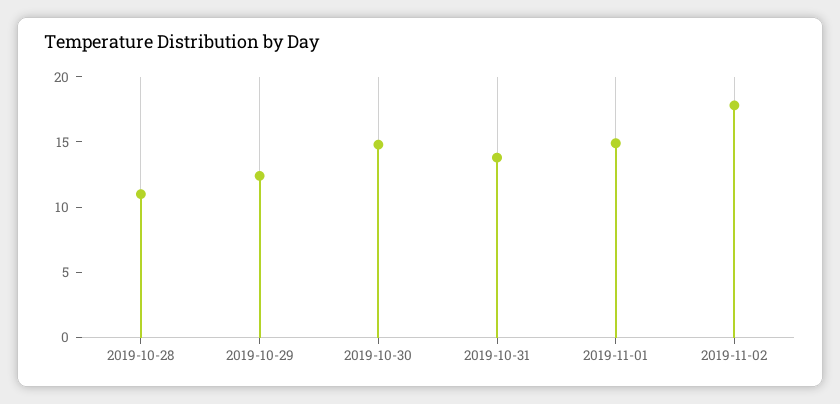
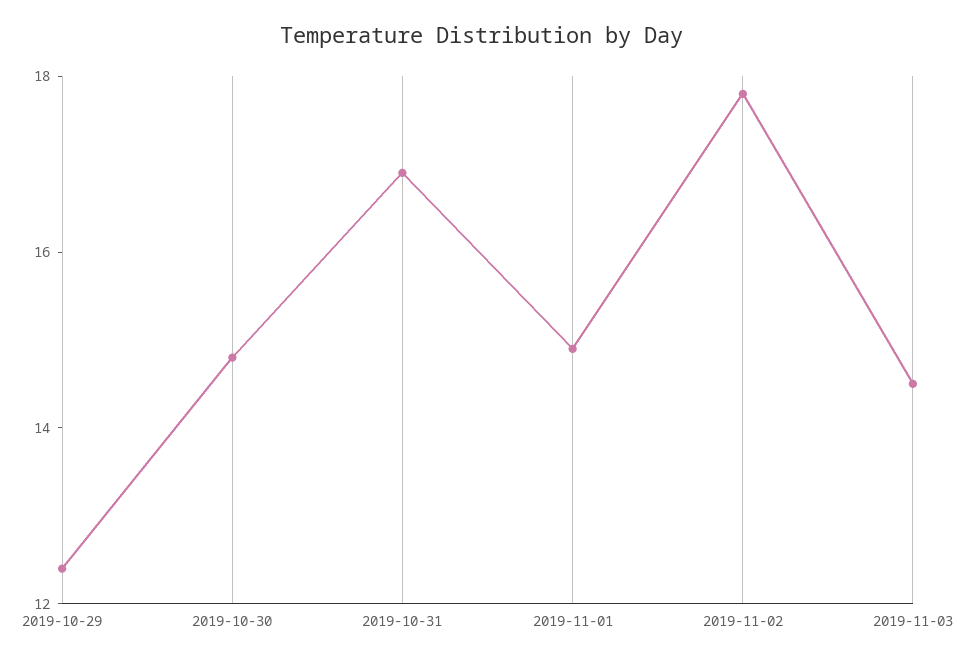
2019-10-28: 11 -> none
2019-10-31: 14 -> 17
2019-11-03: none -> 14.5

